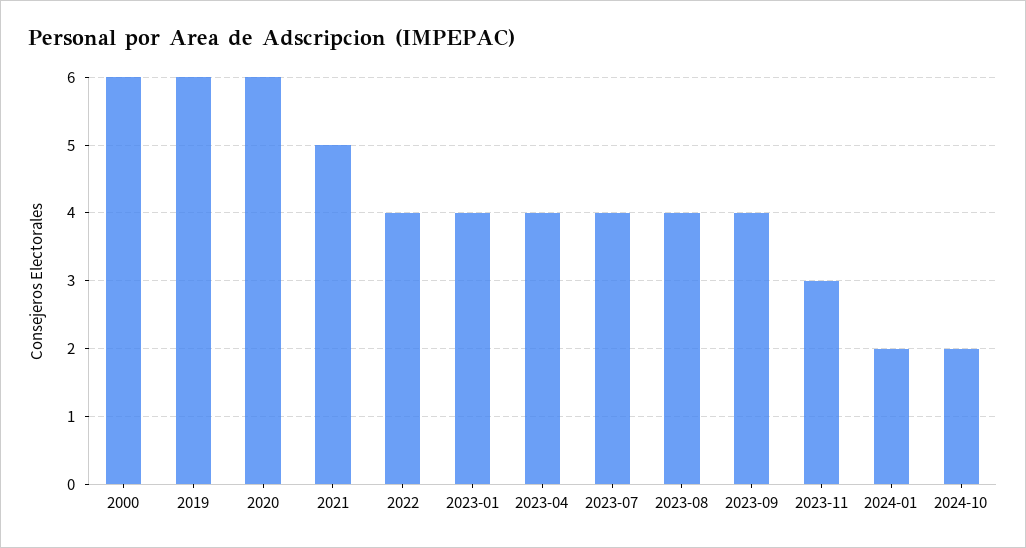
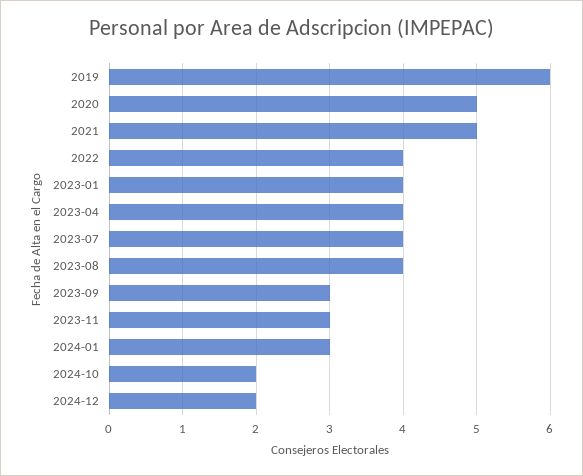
2000: 6 -> none
2020: 6 -> 5
2023-09: 4 -> 3
2024-01: 2 -> 3
2024-12: none -> 2

